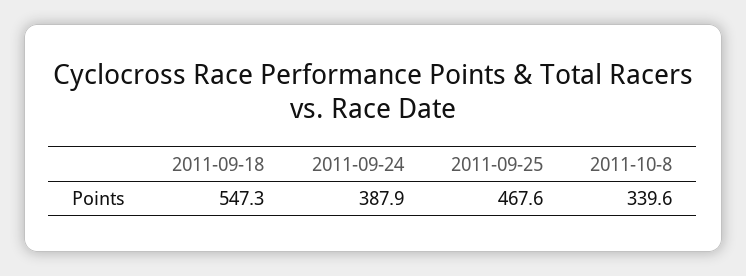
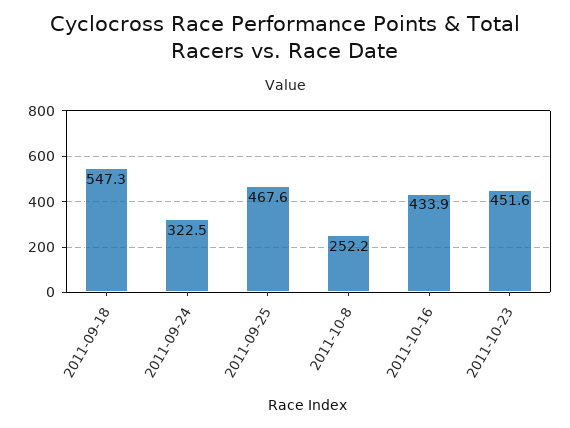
2011-09-24: 387.9 -> 322.5
2011-10-8: 339.6 -> 252.2
2011-10-16: none -> 433.9
2011-10-23: none -> 451.6

